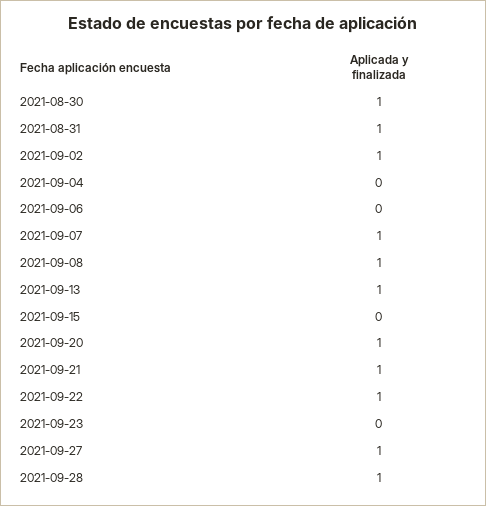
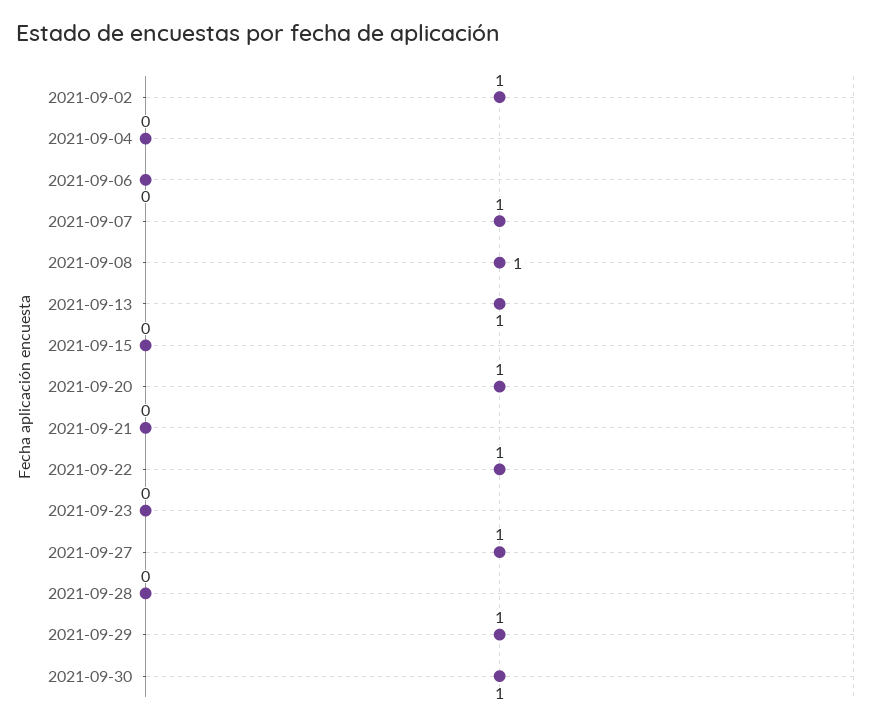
2021-08-30: 1 -> none
2021-08-31: 1 -> none
2021-09-21: 1 -> 0
2021-09-28: 1 -> 0
2021-09-29: none -> 1
2021-09-30: none -> 1

